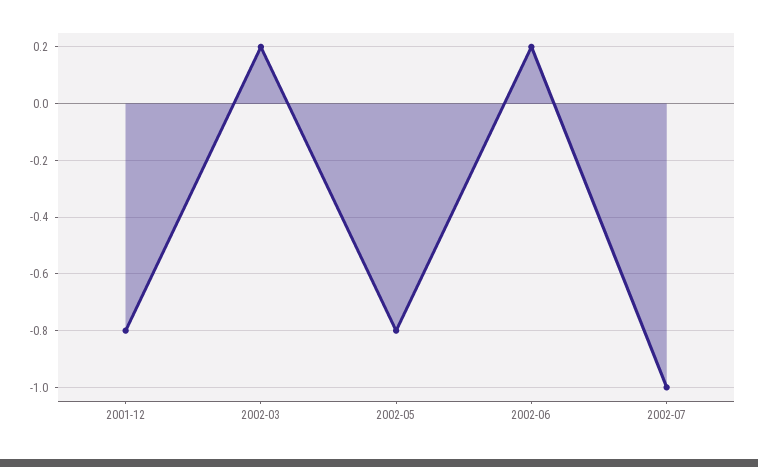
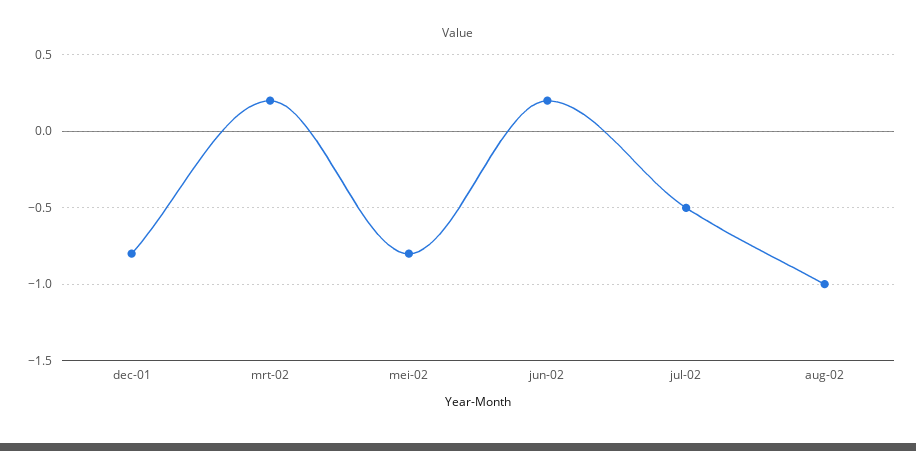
2002-07: -1 -> -0.5
aug-02: none -> -1

